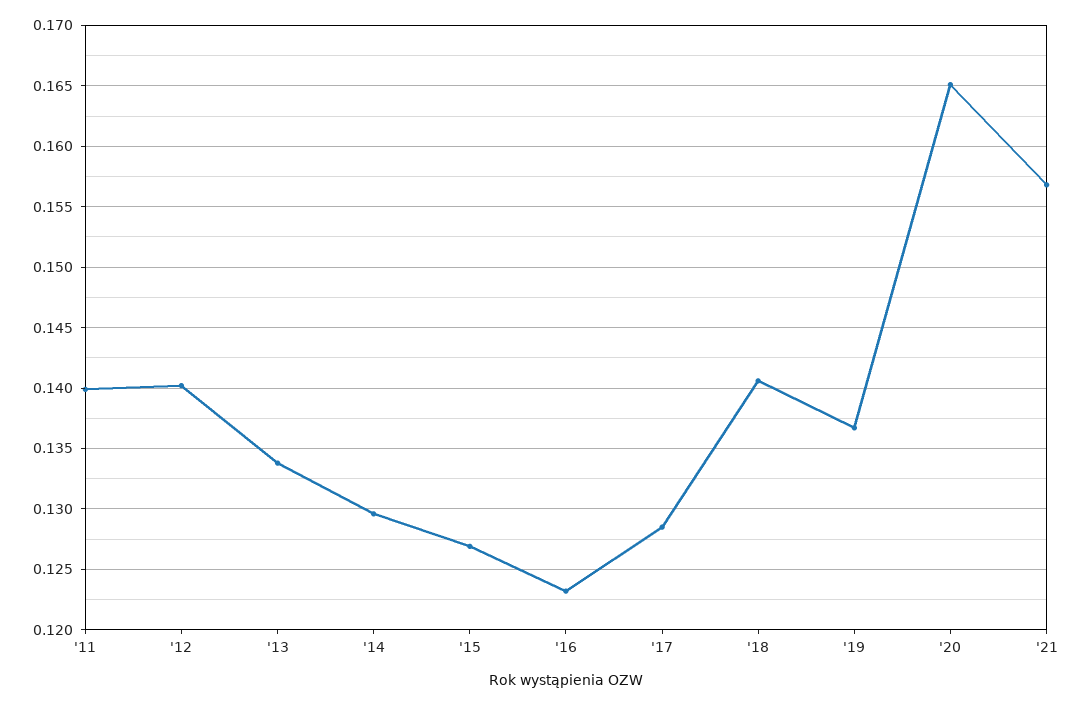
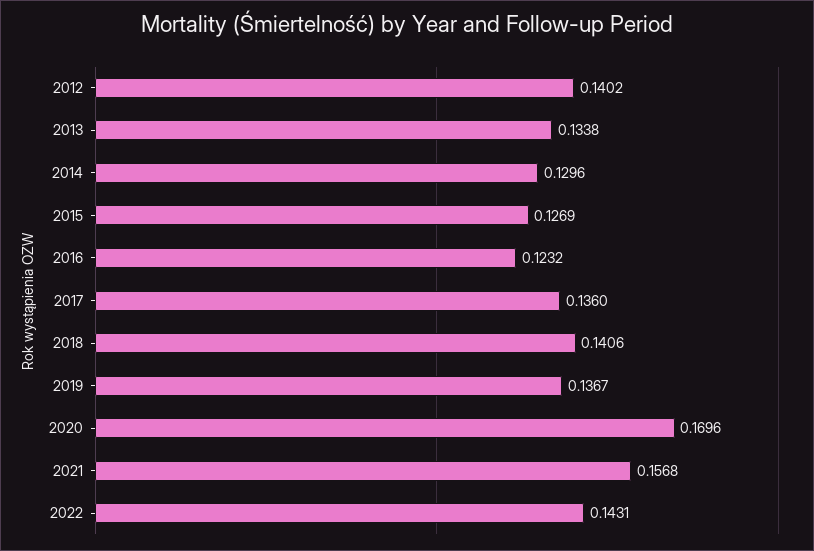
'11: 0.14 -> none
'17: 0.1285 -> 0.136
'20: 0.165 -> 0.1696
2022: none -> 0.1431

